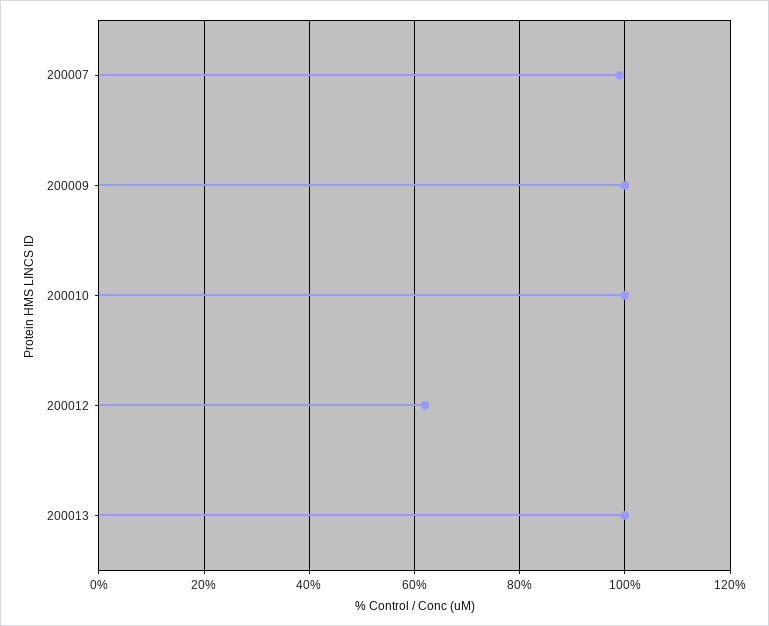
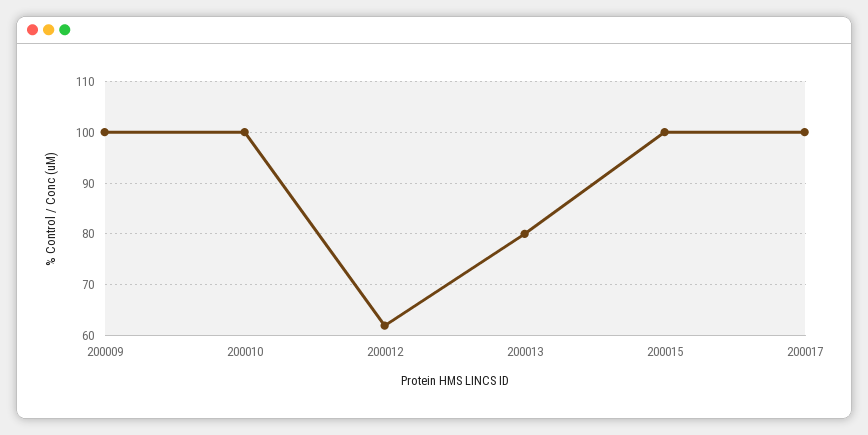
200007: 100 -> none
200013: 100 -> 80
200015: none -> 100
200017: none -> 100

